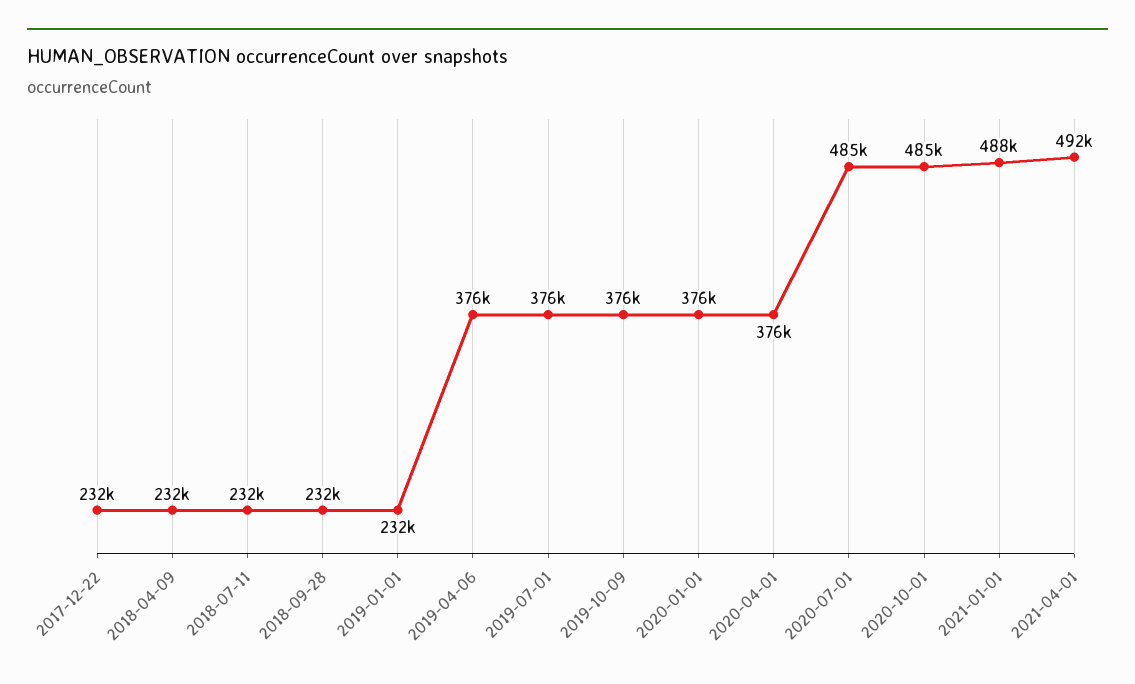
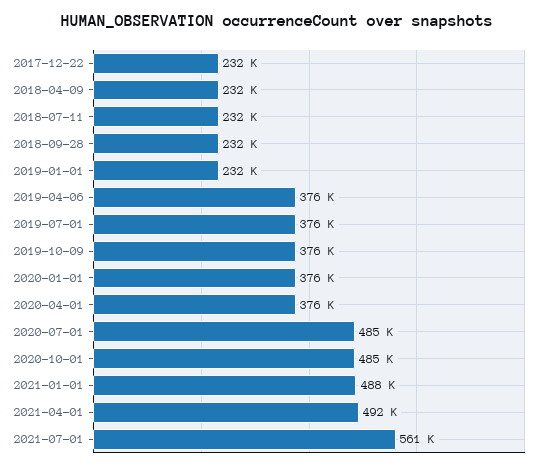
2021-07-01: none -> 561000

